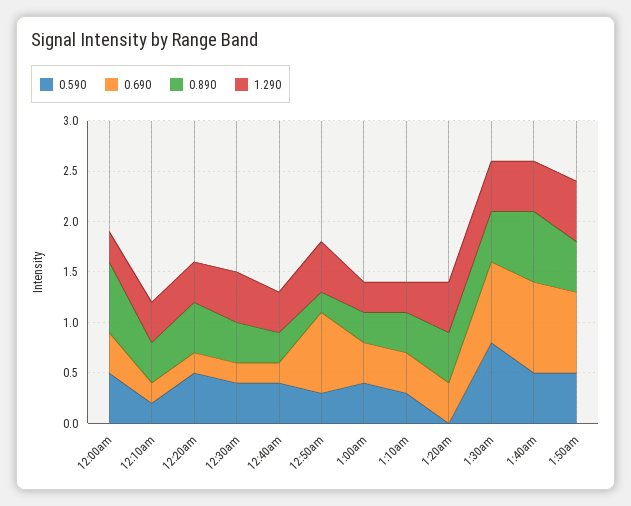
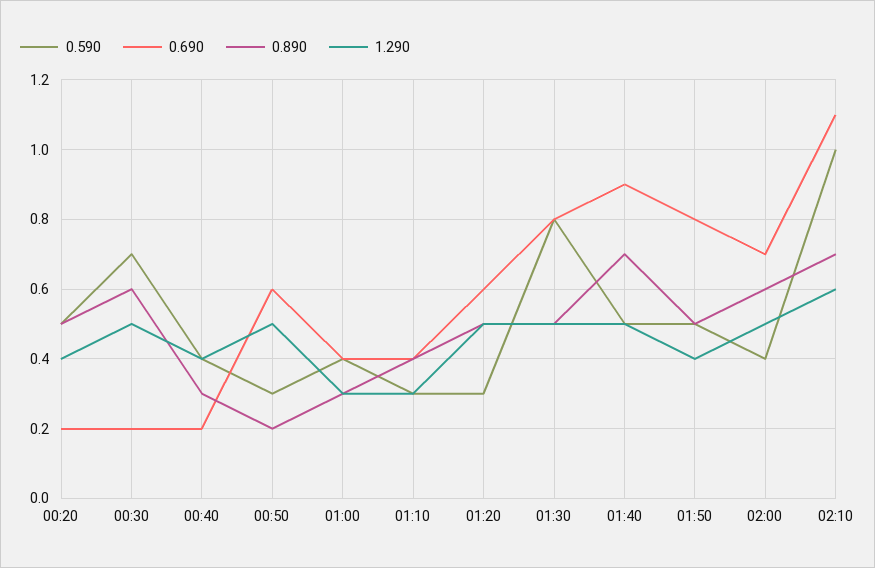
0.590, 12:00am: 0.5 -> none
0.690, 12:00am: 0.4 -> none
0.890, 12:00am: 0.7 -> none
1.290, 12:00am: 0.3 -> none
0.590, 12:10am: 0.2 -> none
0.690, 12:10am: 0.2 -> none
0.890, 12:10am: 0.4 -> none
1.290, 12:10am: 0.4 -> none
0.590, 12:30am: 0.4 -> 0.7
0.890, 12:30am: 0.4 -> 0.6
0.690, 12:50am: 0.8 -> 0.6
0.590, 1:20am: 0 -> 0.3
0.690, 1:20am: 0.4 -> 0.6
1.290, 1:50am: 0.6 -> 0.4
0.590, 02:00: none -> 0.4
0.690, 02:00: none -> 0.7
0.890, 02:00: none -> 0.6
1.290, 02:00: none -> 0.5
0.590, 02:10: none -> 1
0.690, 02:10: none -> 1.1
0.890, 02:10: none -> 0.7
1.290, 02:10: none -> 0.6

